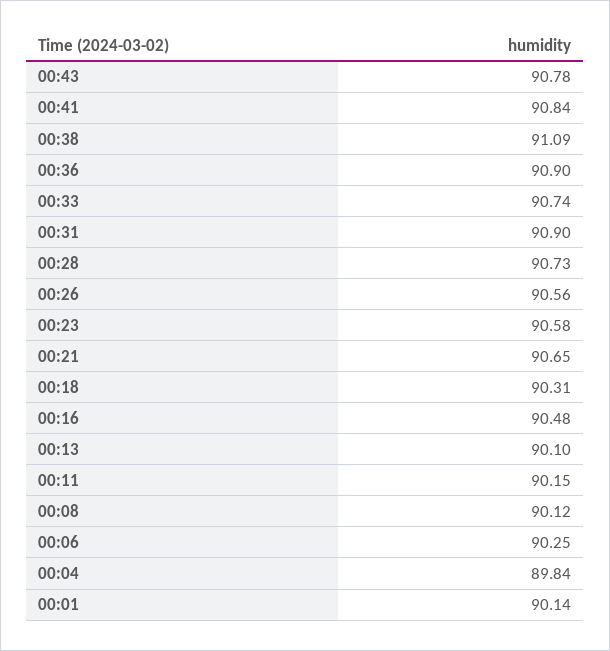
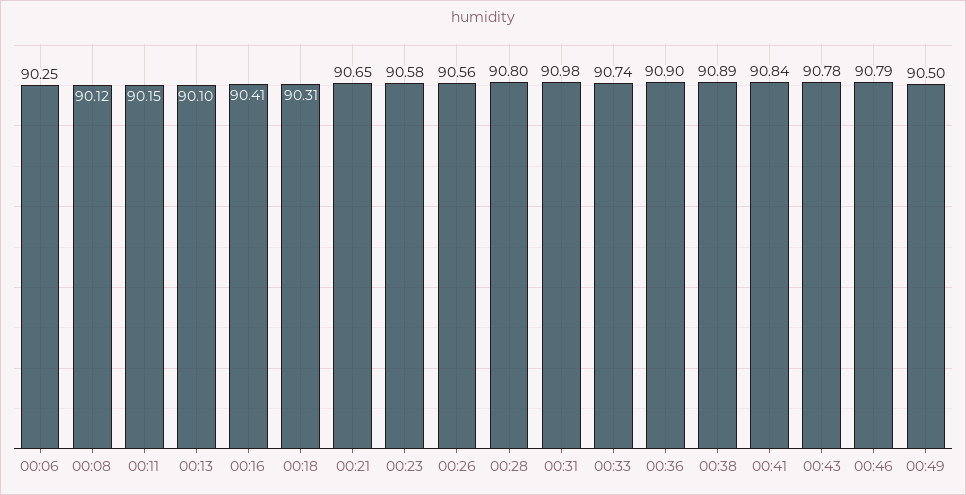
00:38: 91.09 -> 90.89
00:31: 90.9 -> 90.98
00:28: 90.73 -> 90.8
00:16: 90.48 -> 90.41
00:04: 89.84 -> none
00:01: 90.14 -> none
00:46: none -> 90.79
00:49: none -> 90.5

